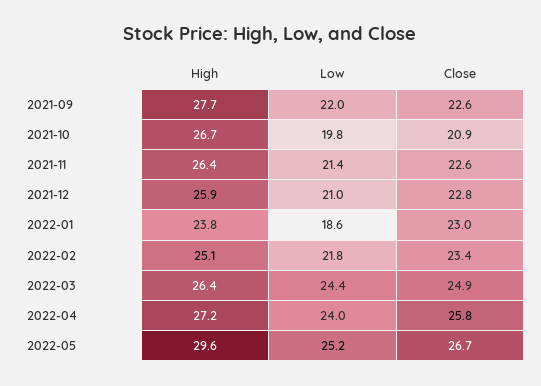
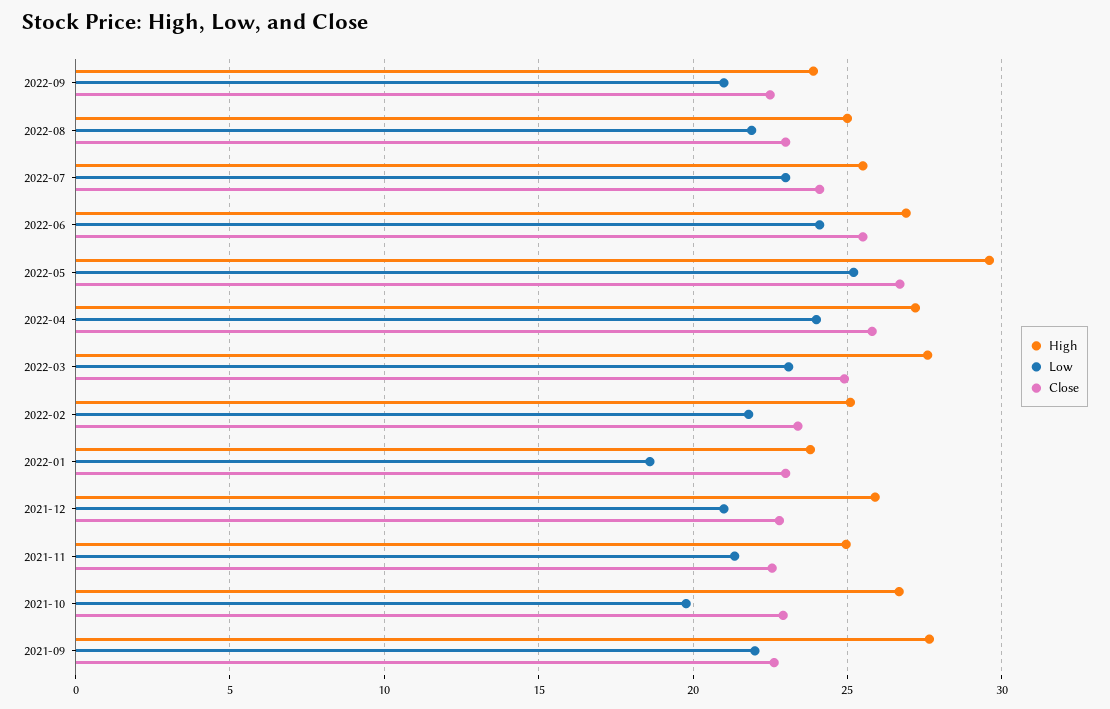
Close, 2021-10: 20.9 -> 23
High, 2021-11: 26.4 -> 25
High, 2022-03: 26.4 -> 27.5
Low, 2022-03: 24.4 -> 23
High, 2022-09: none -> 24
Low, 2022-09: none -> 21
Close, 2022-09: none -> 22.5
High, 2022-08: none -> 25
Low, 2022-08: none -> 22
Close, 2022-08: none -> 23
High, 2022-07: none -> 25.5
Low, 2022-07: none -> 23
Close, 2022-07: none -> 24
High, 2022-06: none -> 27
Low, 2022-06: none -> 24
Close, 2022-06: none -> 25.5

